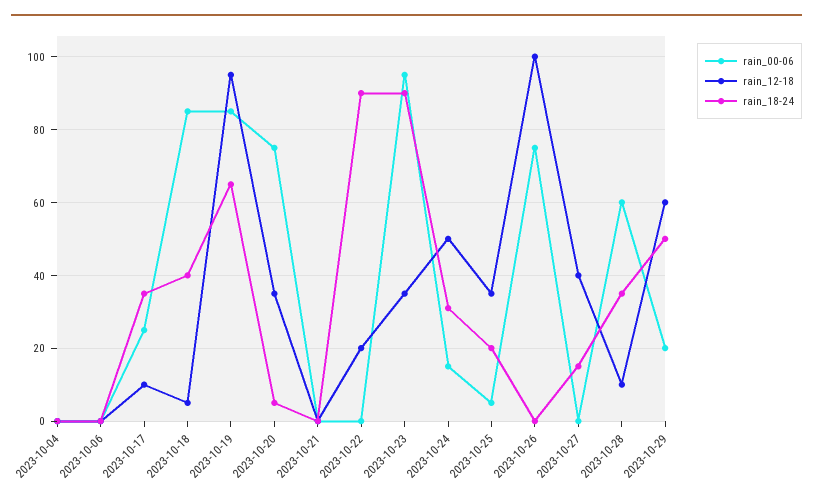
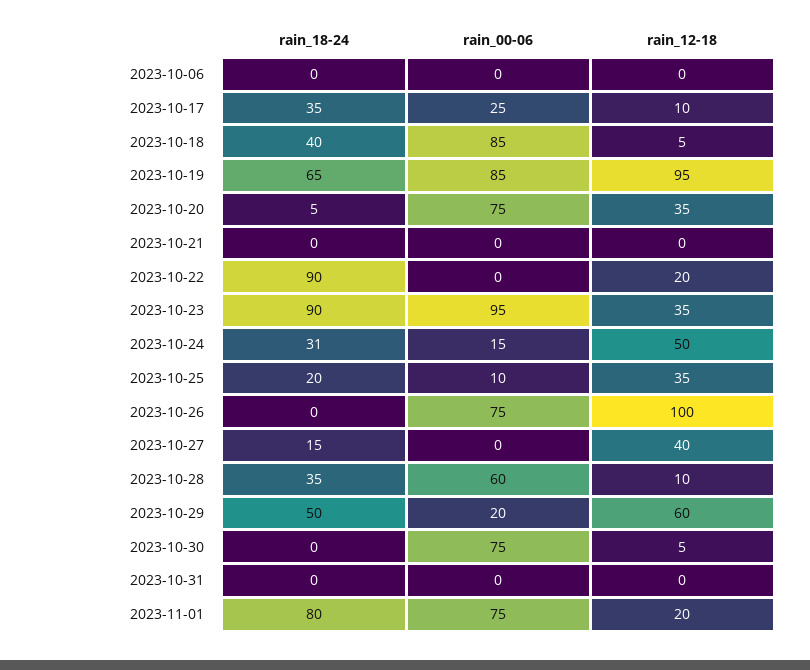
rain_00-06, 2023-10-04: 0 -> none
rain_12-18, 2023-10-04: 0 -> none
rain_18-24, 2023-10-04: 0 -> none
rain_00-06, 2023-10-25: 5 -> 10
rain_18-24, 2023-10-30: none -> 0
rain_00-06, 2023-10-30: none -> 75
rain_12-18, 2023-10-30: none -> 5
rain_18-24, 2023-10-31: none -> 0
rain_00-06, 2023-10-31: none -> 0
rain_12-18, 2023-10-31: none -> 0
rain_18-24, 2023-11-01: none -> 80
rain_00-06, 2023-11-01: none -> 75
rain_12-18, 2023-11-01: none -> 20

